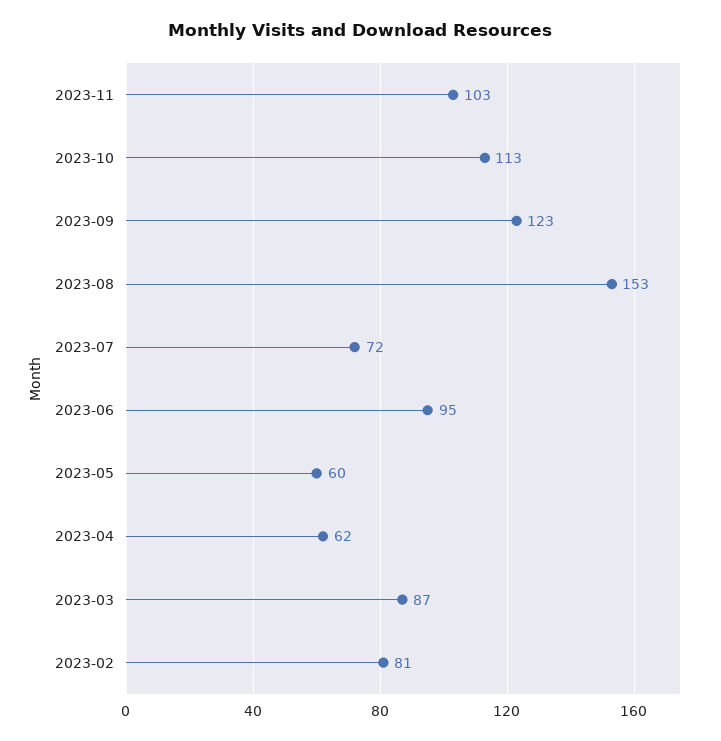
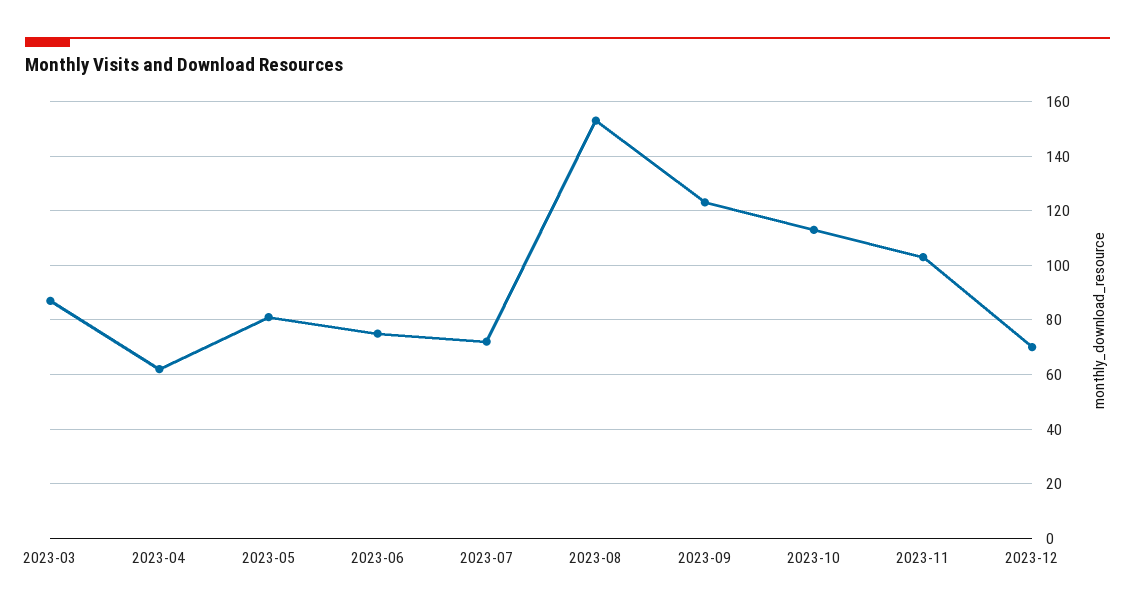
2023-06: 95 -> 75
2023-05: 60 -> 80
2023-02: 81 -> none
2023-12: none -> 70

